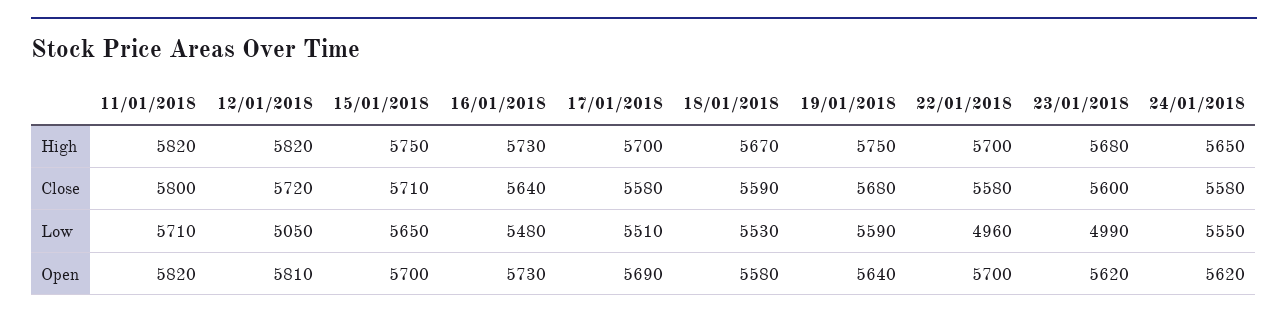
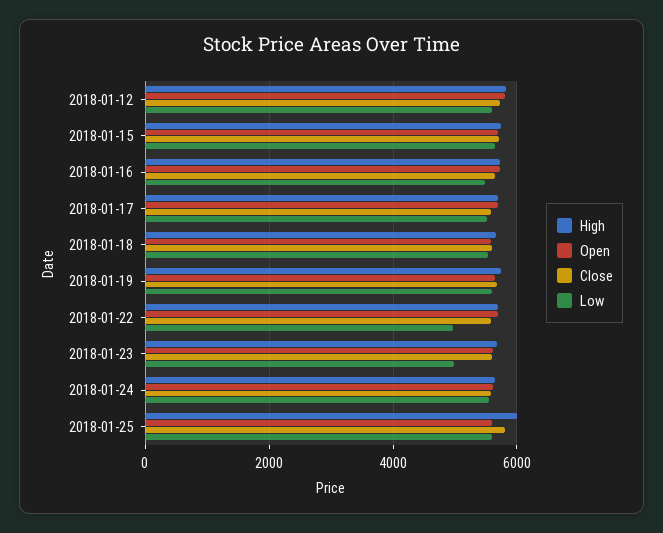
High, 11/01/2018: 5820 -> none
Close, 11/01/2018: 5800 -> none
Low, 11/01/2018: 5710 -> none
Low, 12/01/2018: 5050 -> 5600
Open, 11/01/2018: 5820 -> none
High, 2018-01-25: none -> 6000
Open, 2018-01-25: none -> 5600
Close, 2018-01-25: none -> 5800
Low, 2018-01-25: none -> 5600

